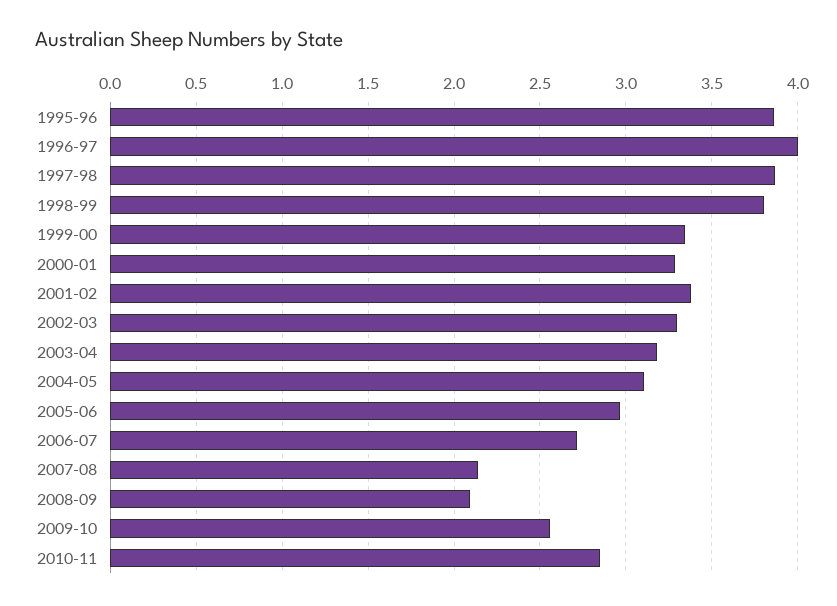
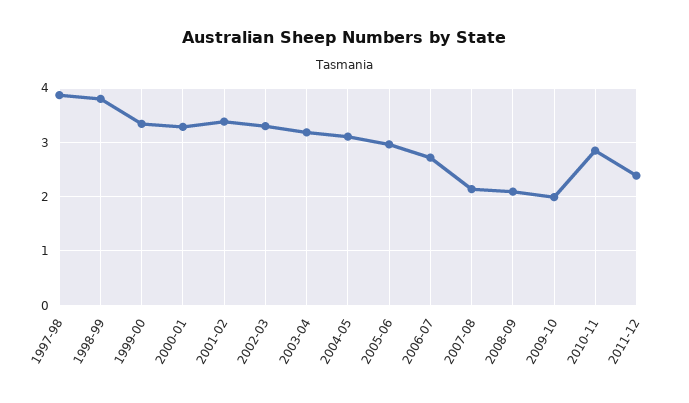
1995-96: 3.85 -> none
1996-97: 4 -> none
2009-10: 2.55 -> 2
2011-12: none -> 2.4

